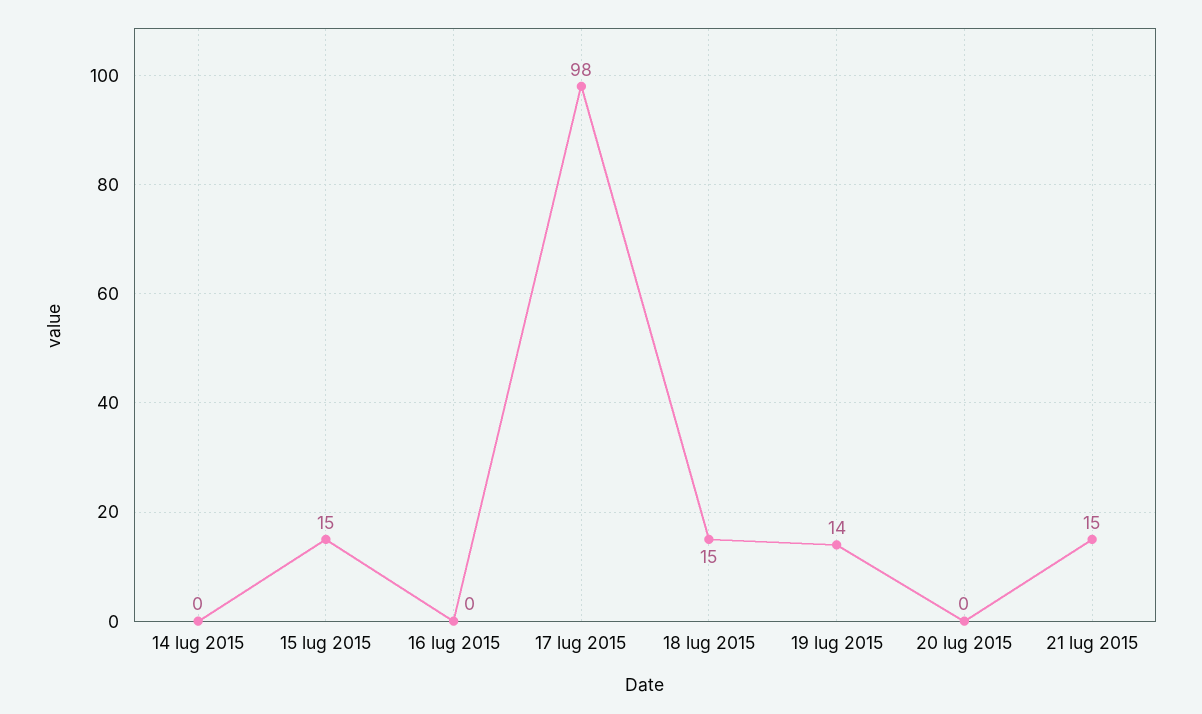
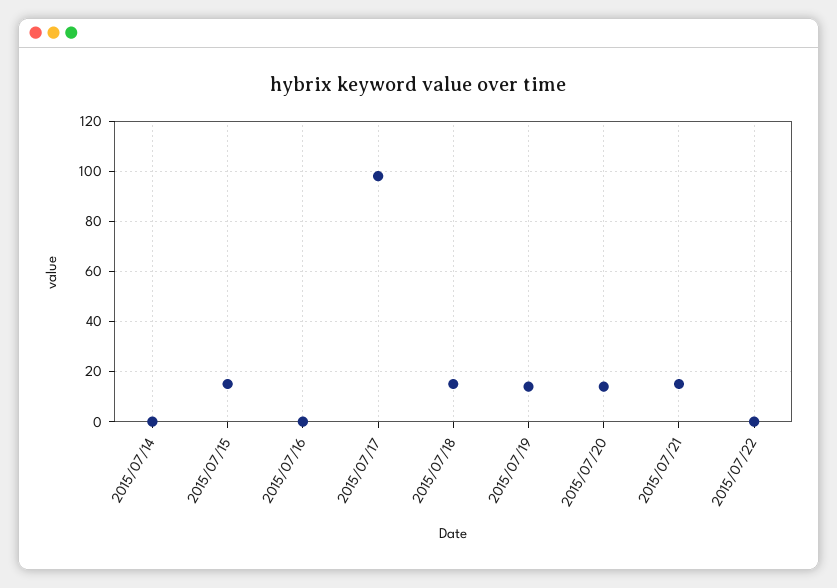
20 lug 2015: 0 -> 15
2015/07/22: none -> 0

